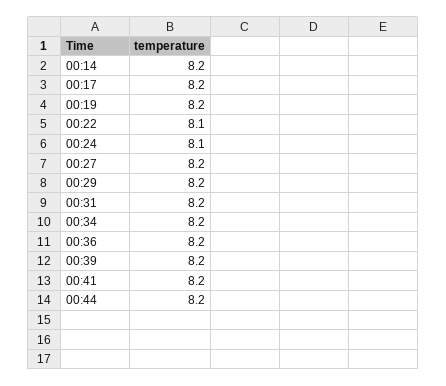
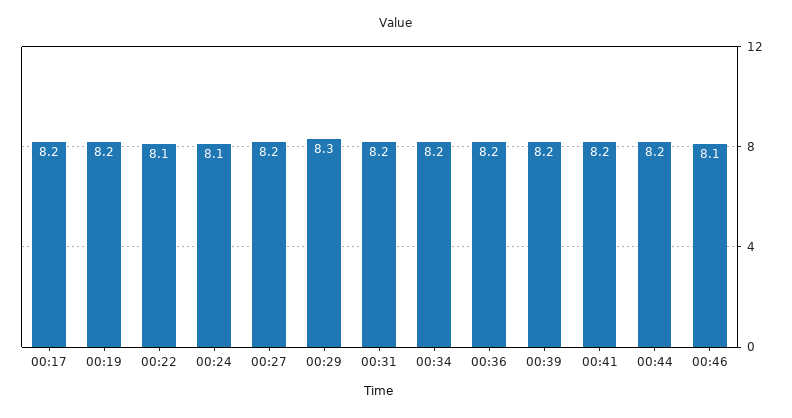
00:14: 8.2 -> none
00:29: 8.2 -> 8.3
00:46: none -> 8.1

